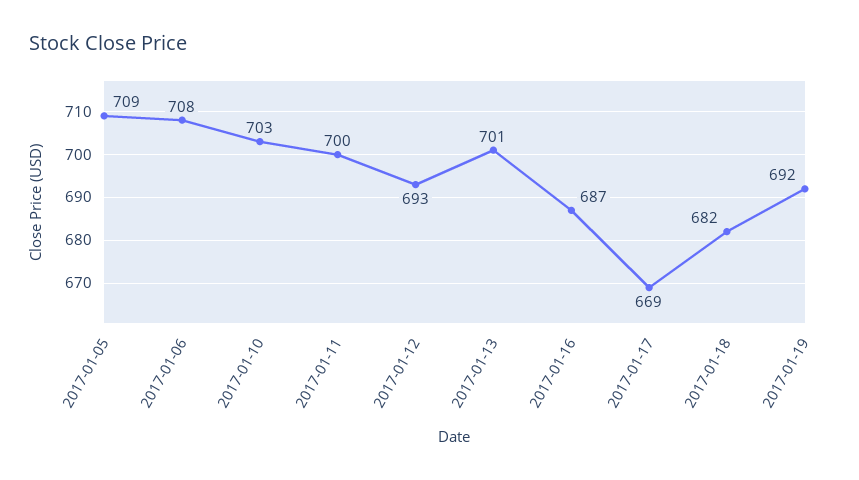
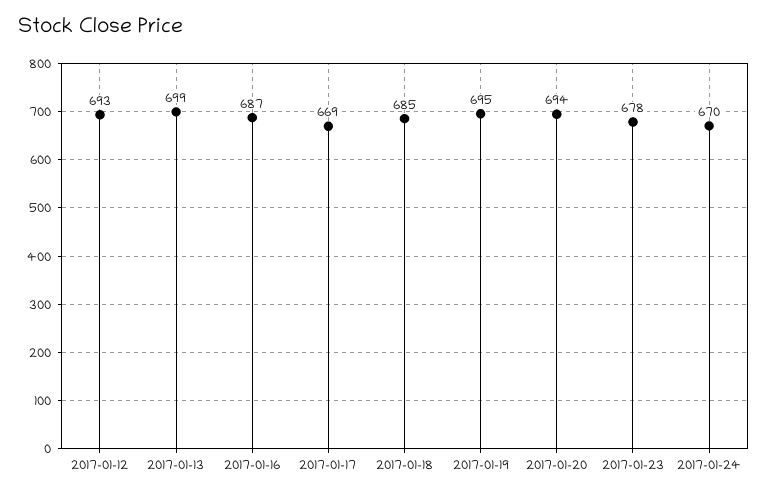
2017-01-05: 709 -> none
2017-01-06: 708 -> none
2017-01-10: 703 -> none
2017-01-11: 700 -> none
2017-01-13: 701 -> 699
2017-01-18: 682 -> 685
2017-01-19: 692 -> 695
2017-01-20: none -> 694
2017-01-23: none -> 678
2017-01-24: none -> 670

